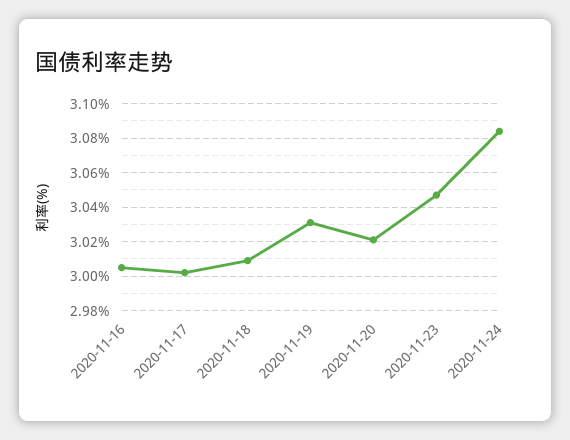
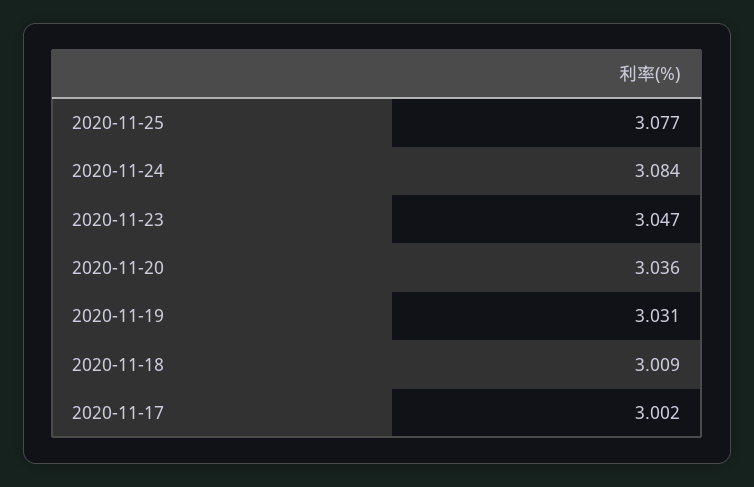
2020-11-16: 3.005 -> none
2020-11-20: 3.02 -> 3.036
2020-11-25: none -> 3.077

